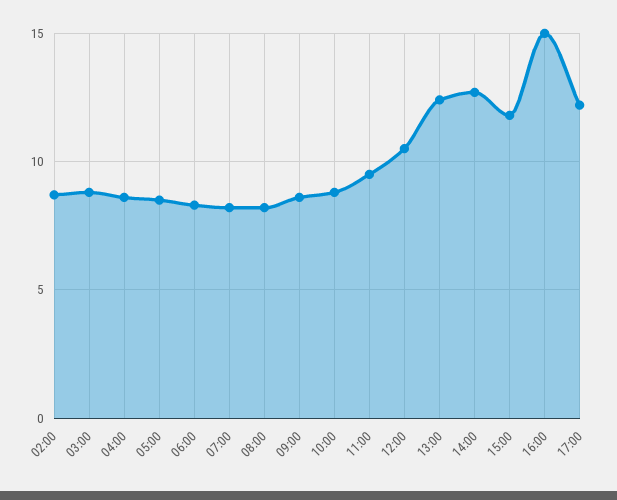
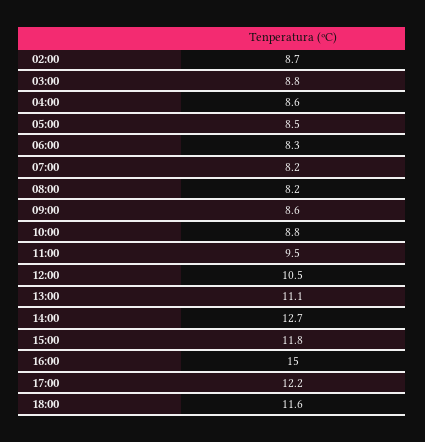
13:00: 12.5 -> 11.1
18:00: none -> 11.6

